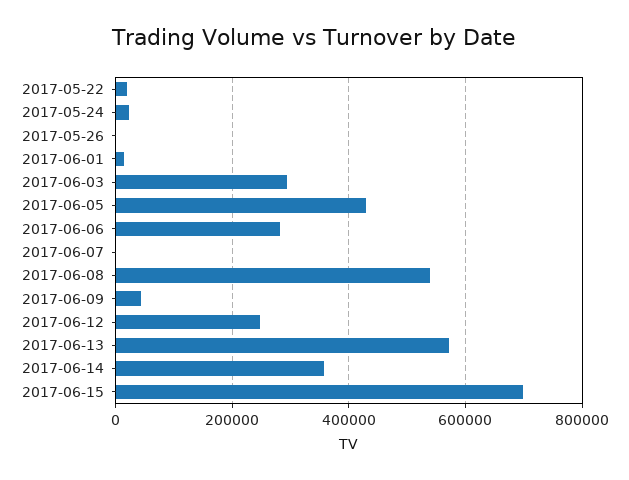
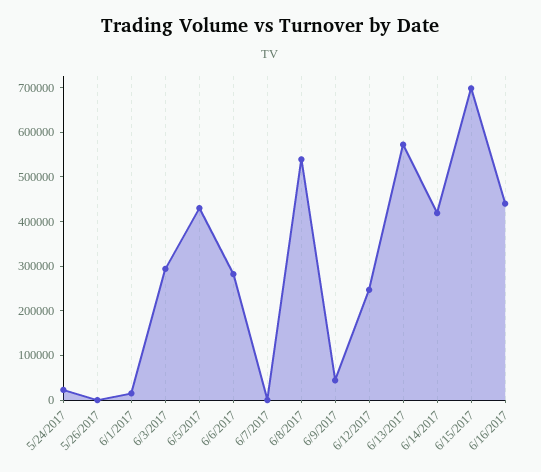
2017-05-22: 20000 -> none
2017-06-14: 360000 -> 420000
6/16/2017: none -> 440000

